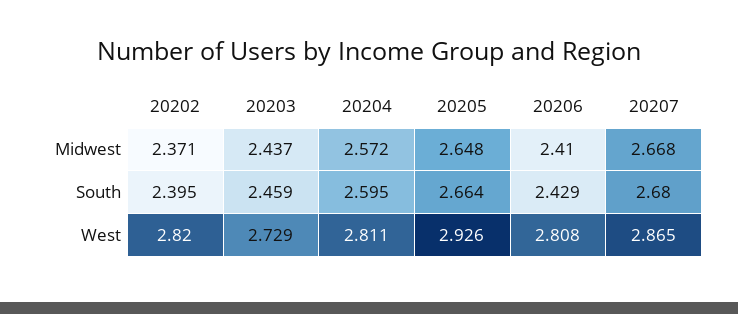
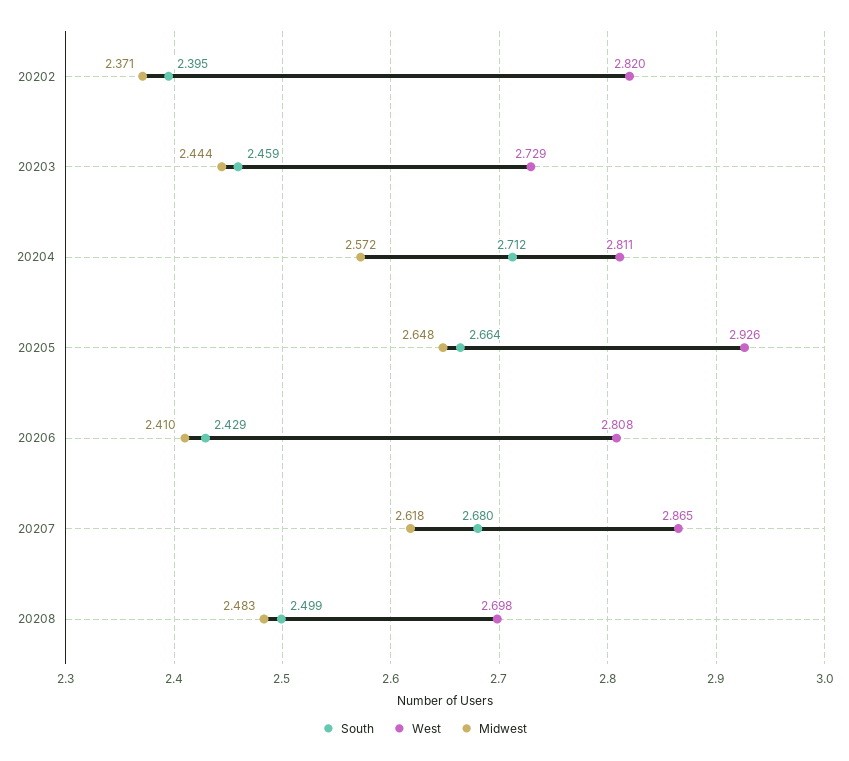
Midwest, 20203: 2.437 -> 2.444
Midwest, 20207: 2.668 -> 2.618
South, 20204: 2.595 -> 2.712
South, 20208: none -> 2.499
West, 20208: none -> 2.698
Midwest, 20208: none -> 2.483

